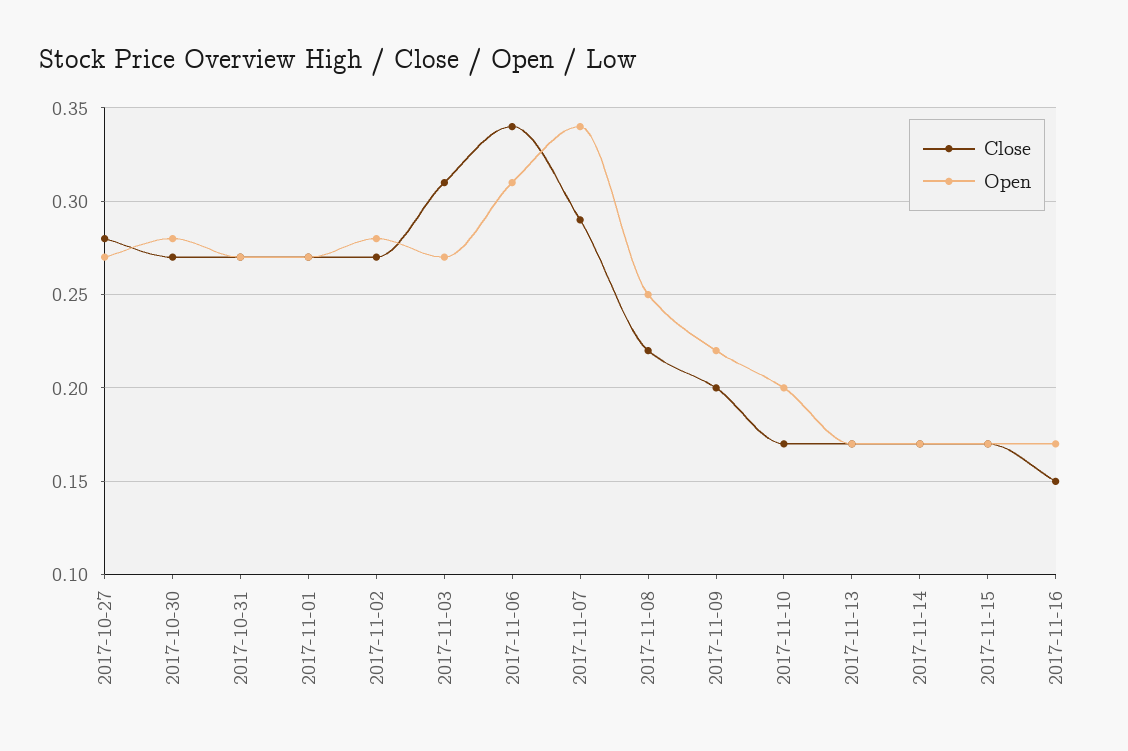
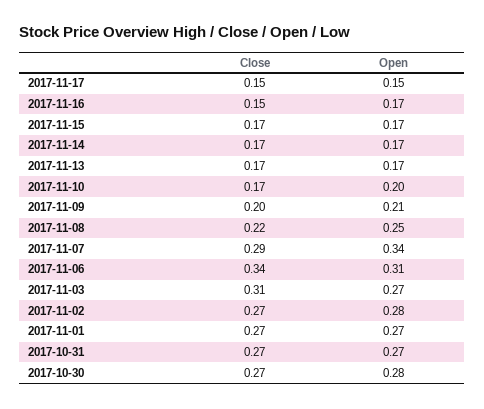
Close, 2017-10-27: 0.28 -> none
Open, 2017-10-27: 0.27 -> none
Open, 2017-11-09: 0.22 -> 0.21
Close, 2017-11-17: none -> 0.15
Open, 2017-11-17: none -> 0.15

